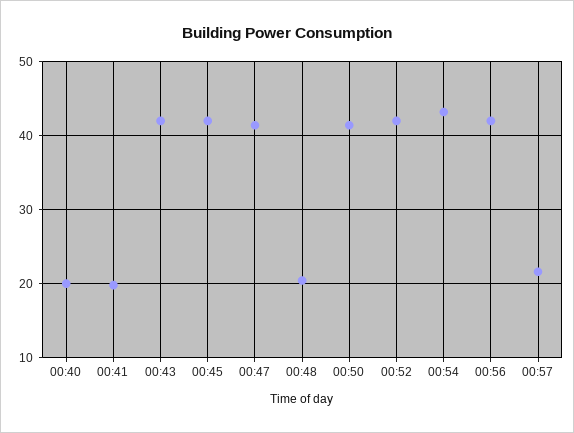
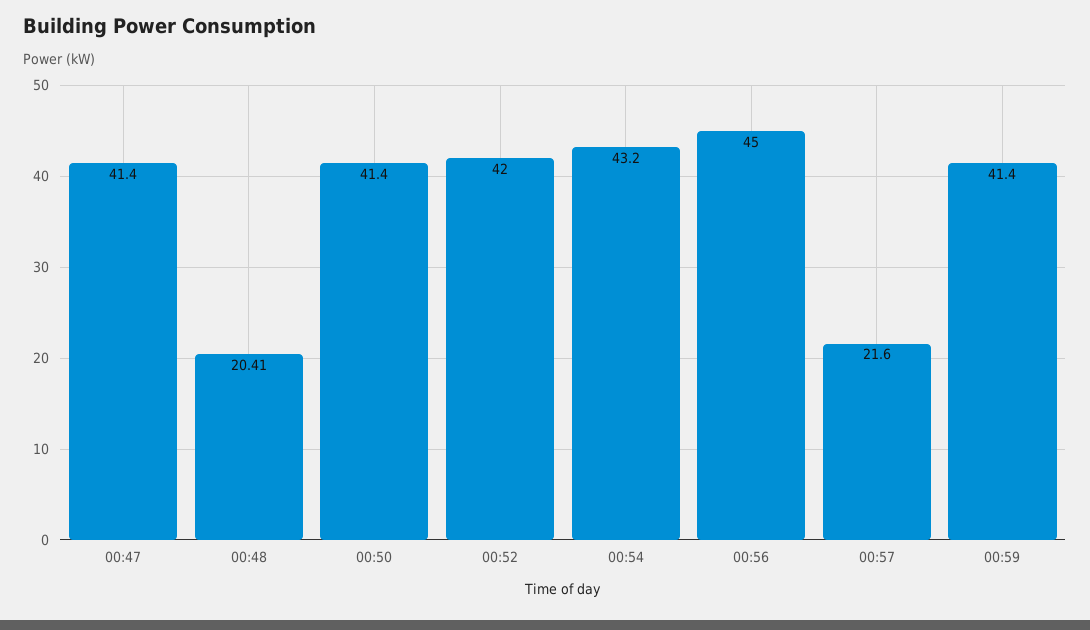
00:40: 20 -> none
00:41: 20 -> none
00:43: 42 -> none
00:45: 42 -> none
00:56: 42 -> 45
00:59: none -> 41.4

